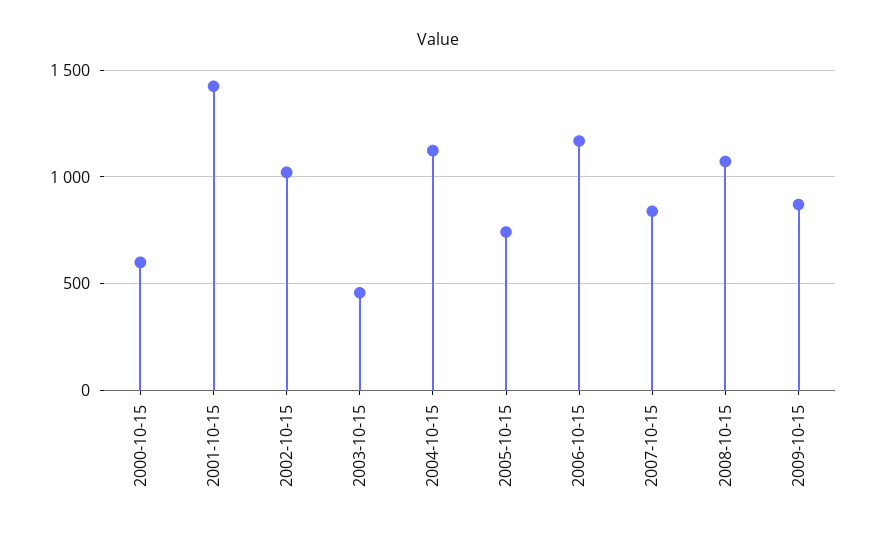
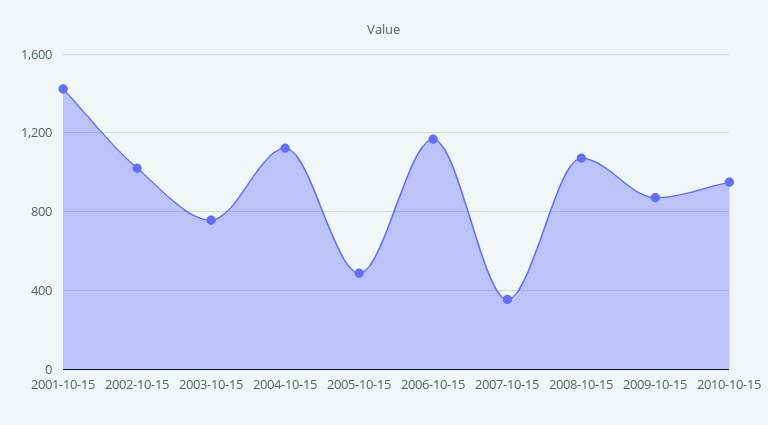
2000-10-15: 600 -> none
2003-10-15: 450 -> 750
2005-10-15: 750 -> 500
2007-10-15: 850 -> 350
2010-10-15: none -> 950

